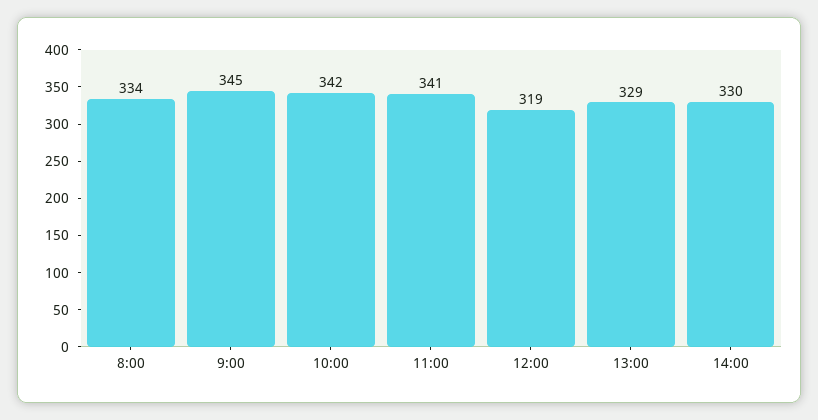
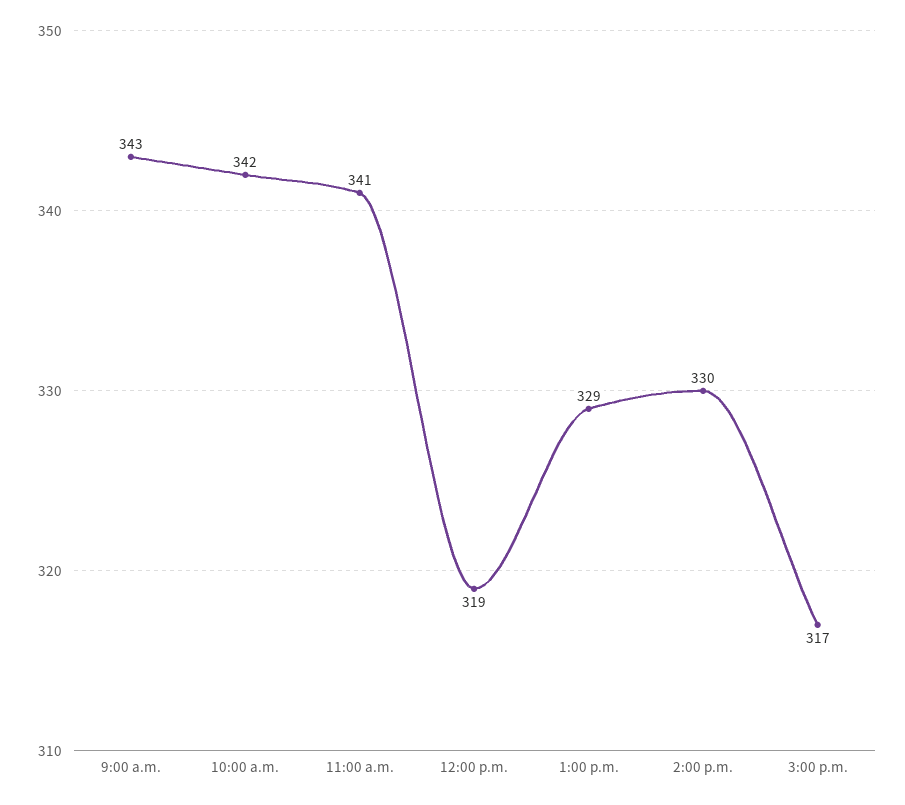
8:00: 334 -> none
9:00: 345 -> 343
3:00 p.m.: none -> 317

